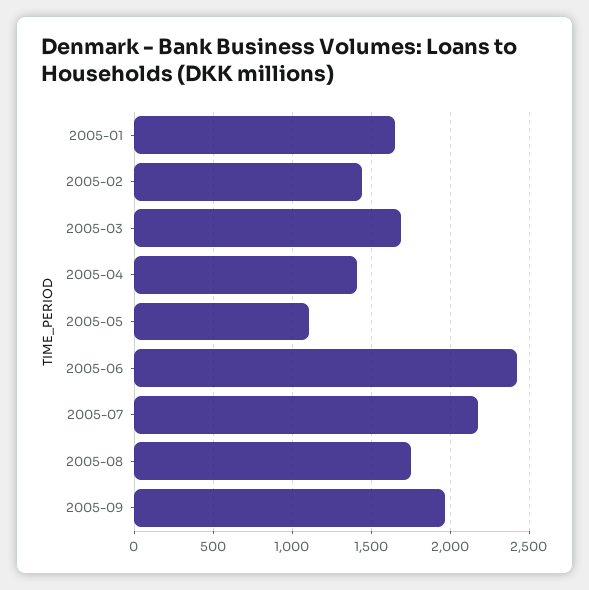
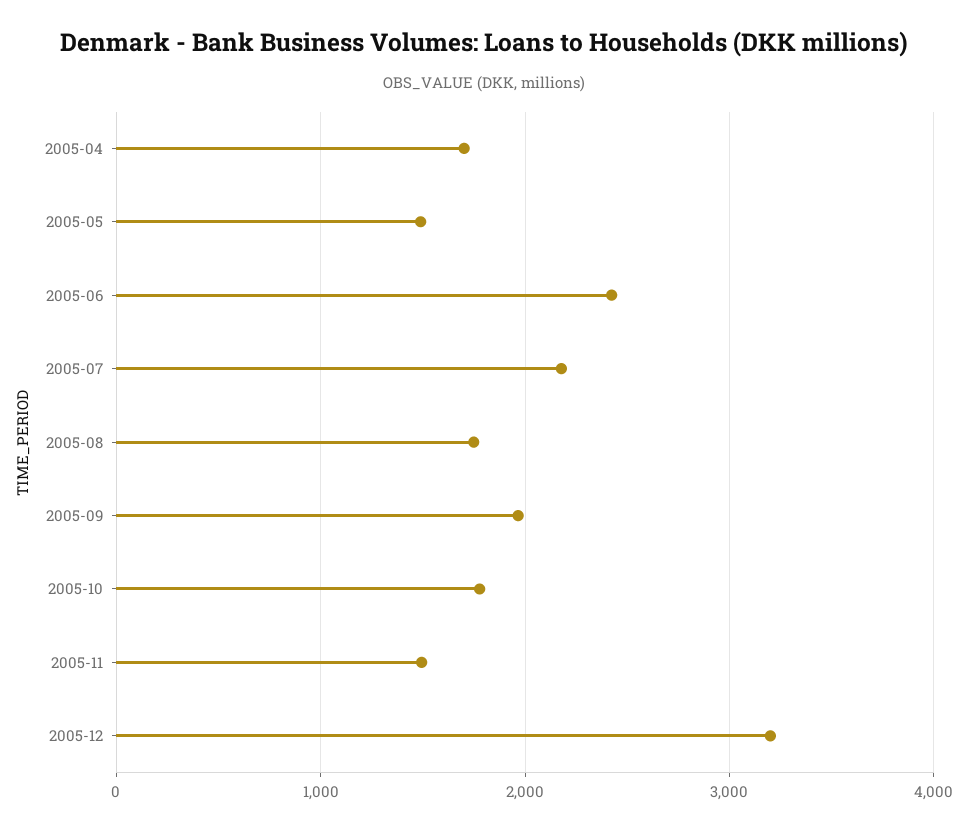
2005-01: 1650 -> none
2005-02: 1450 -> none
2005-03: 1700 -> none
2005-04: 1400 -> 1700
2005-05: 1100 -> 1500
2005-10: none -> 1800
2005-11: none -> 1500
2005-12: none -> 3200

